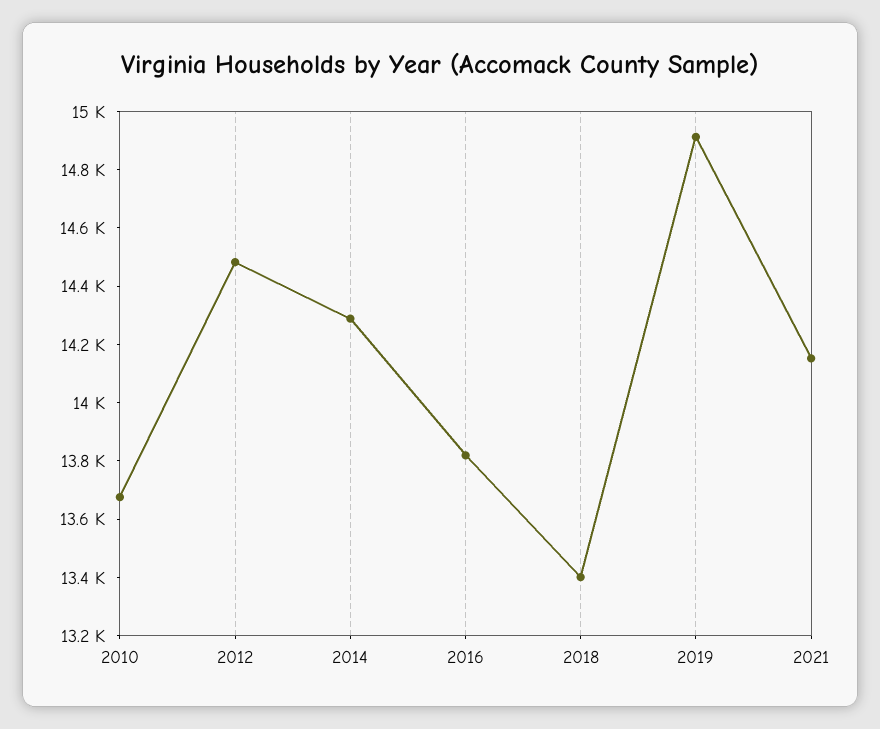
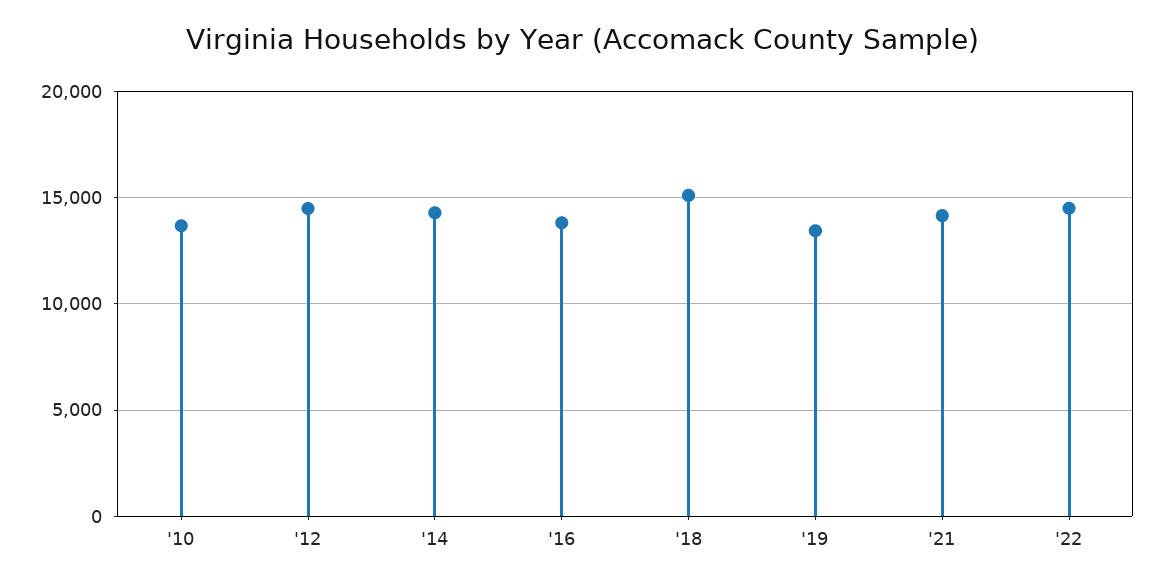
2018: 13400 -> 15000
2019: 14900 -> 13500
'22: none -> 14500

